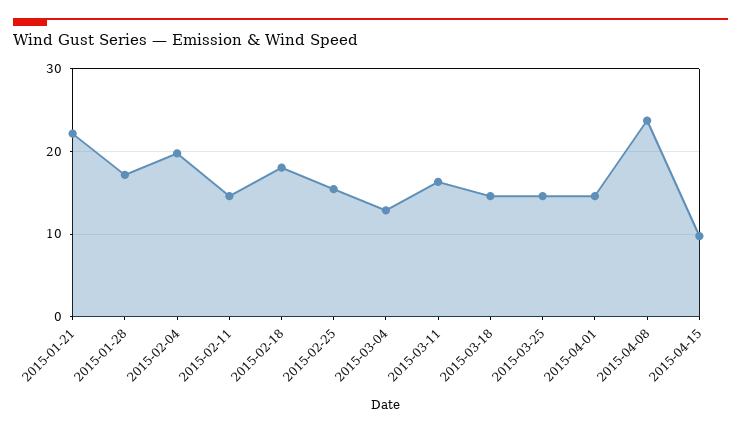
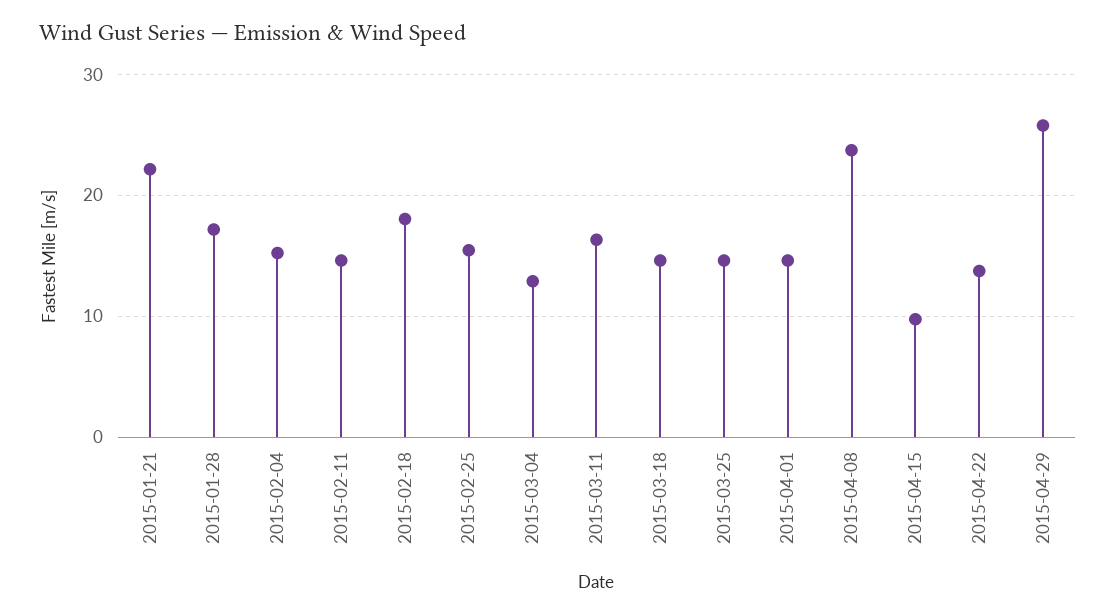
2015-02-04: 20 -> 15
2015-04-22: none -> 14
2015-04-29: none -> 26

